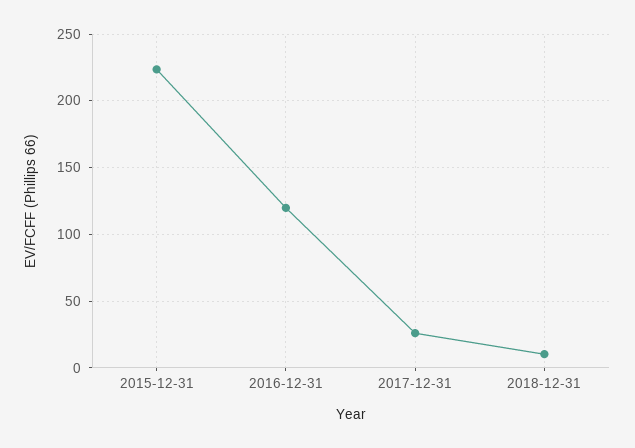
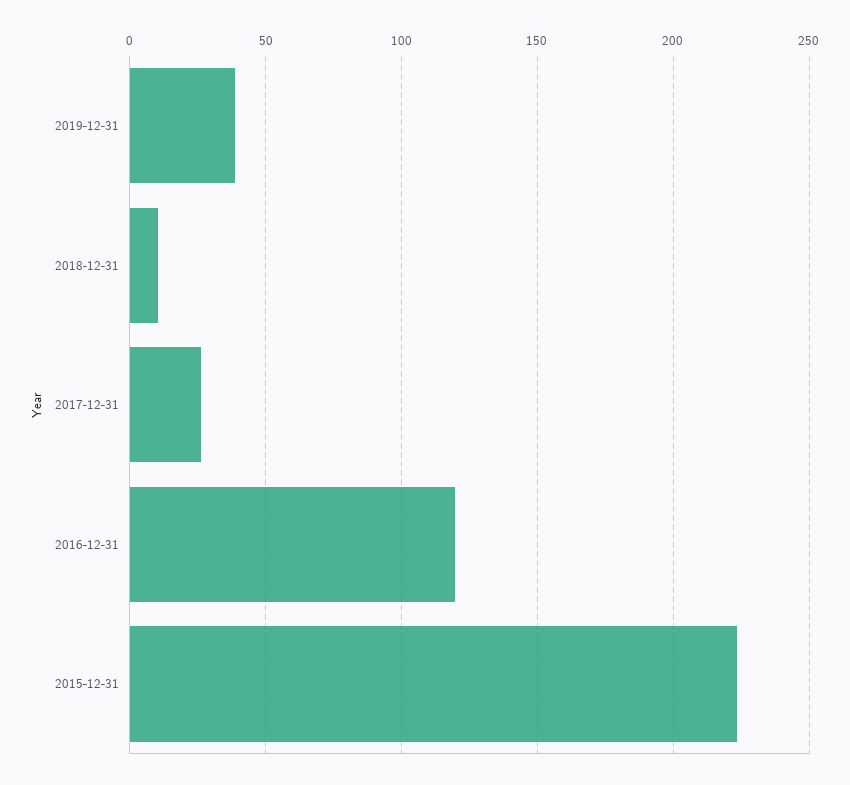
2019-12-31: none -> 40

